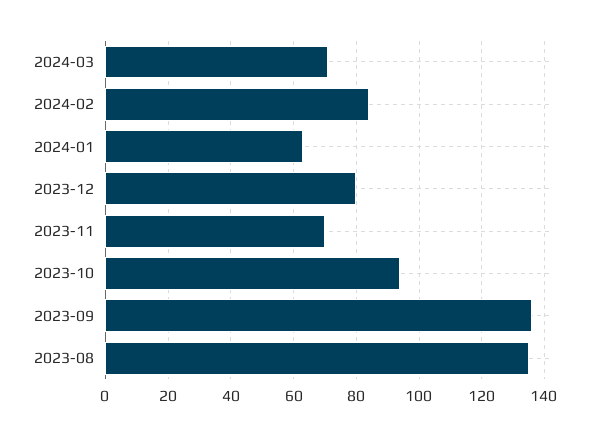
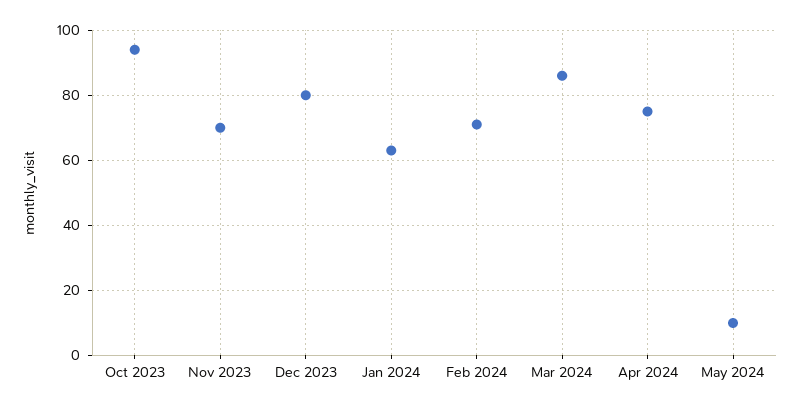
2024-03: 70 -> 85
2024-02: 85 -> 70
2023-09: 135 -> none
2023-08: 135 -> none
Apr 2024: none -> 75
May 2024: none -> 10

